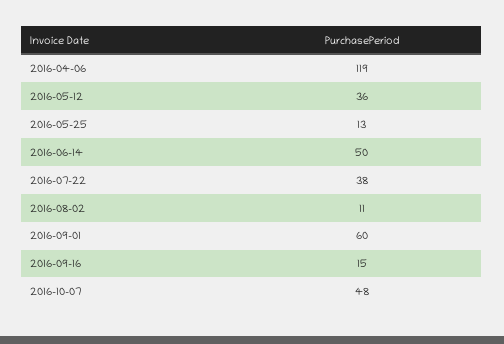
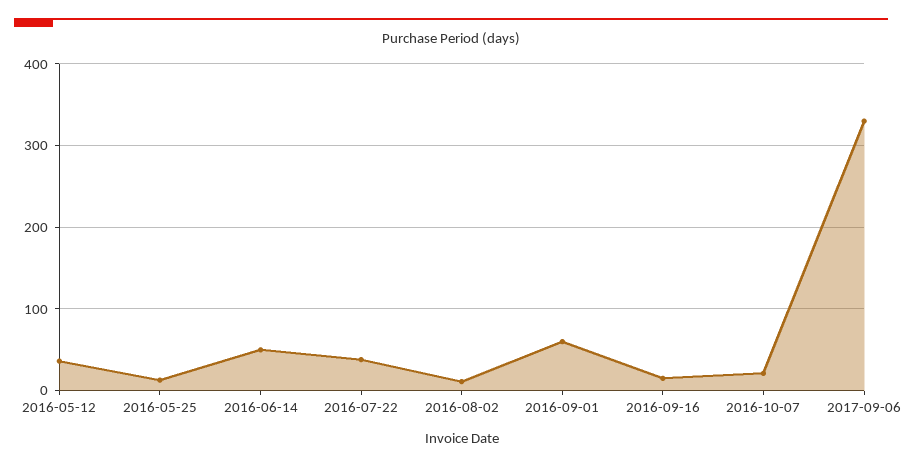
2016-04-06: 119 -> none
2016-10-07: 48 -> 20
2017-09-06: none -> 330

